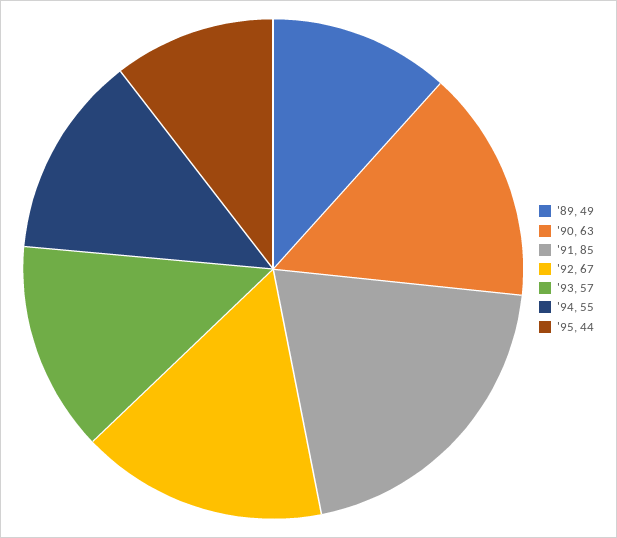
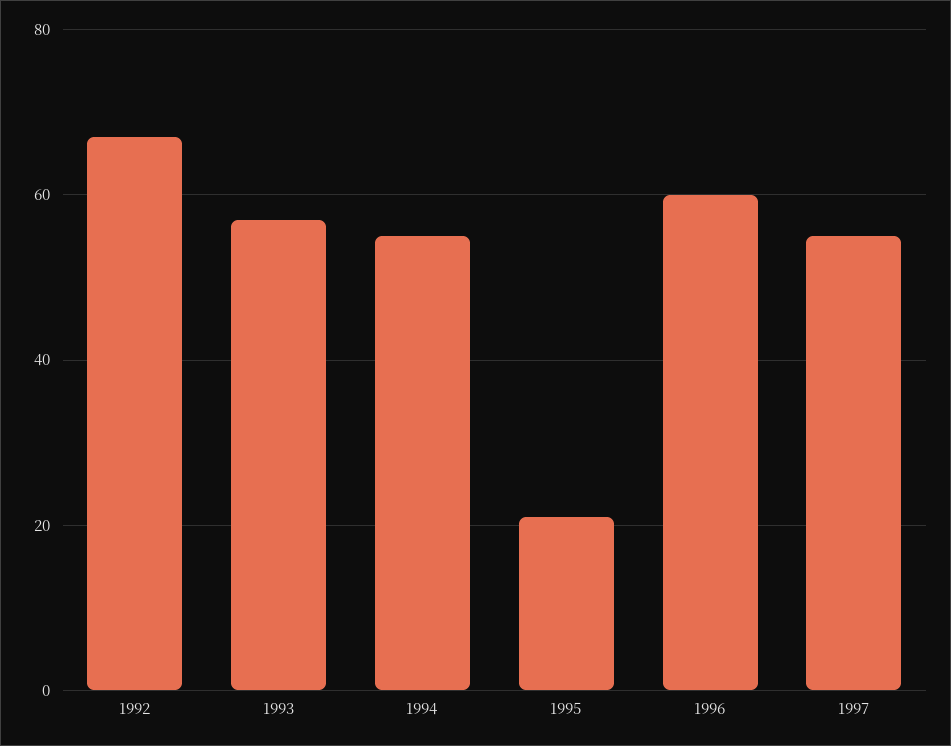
'89: 49 -> none
'90: 63 -> none
'91: 85 -> none
'95: 44 -> 20
1996: none -> 60
1997: none -> 55

